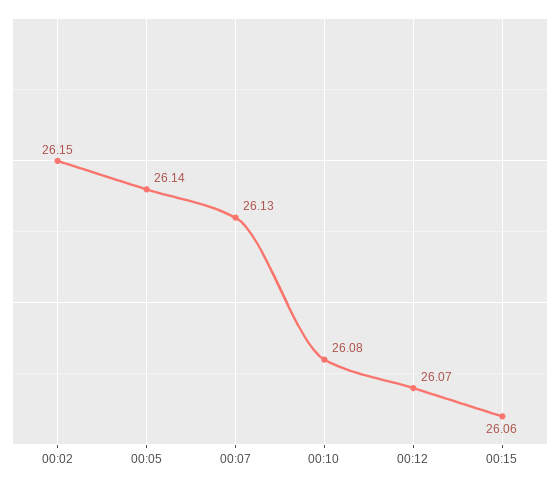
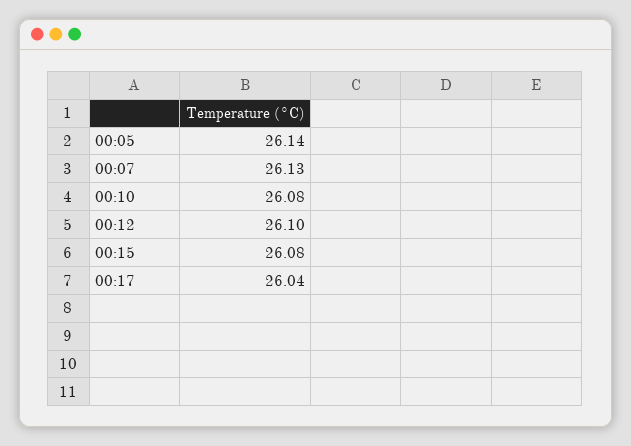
00:02: 26.15 -> none
00:12: 26.07 -> 26.1
00:15: 26.06 -> 26.08
00:17: none -> 26.04

